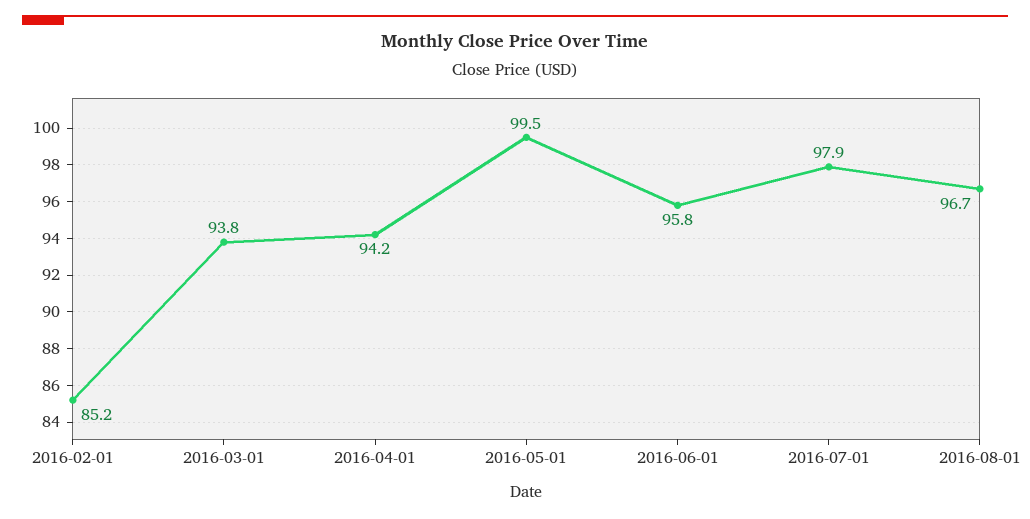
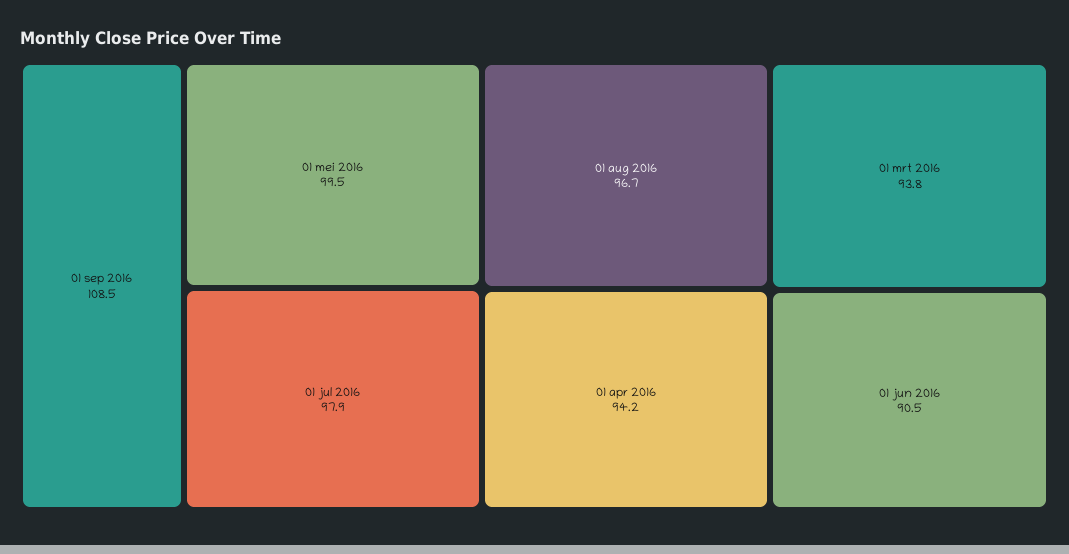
2016-02-01: 85.2 -> none
2016-06-01: 95.8 -> 90.5
01 sep 2016: none -> 108.5

